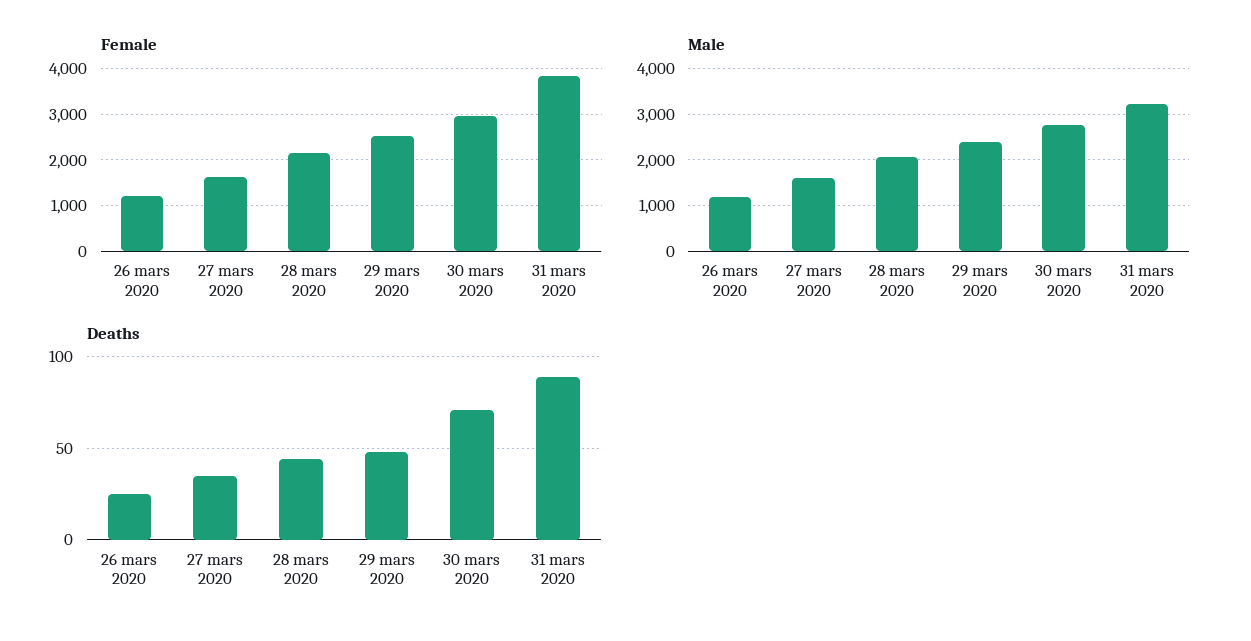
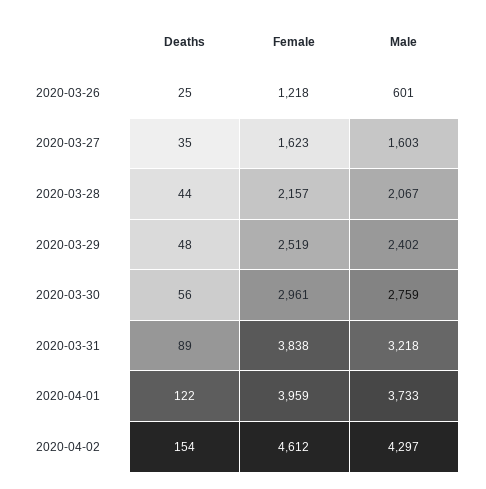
Male, 26 mars 2020: 1200 -> 601
Deaths, 30 mars 2020: 70 -> 56
Deaths, 2020-04-01: none -> 122
Female, 2020-04-01: none -> 3959
Male, 2020-04-01: none -> 3733
Deaths, 2020-04-02: none -> 154
Female, 2020-04-02: none -> 4612
Male, 2020-04-02: none -> 4297

